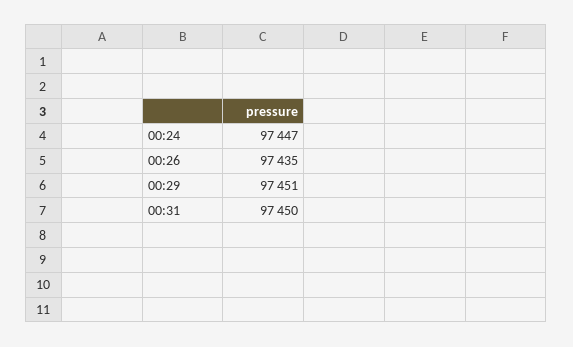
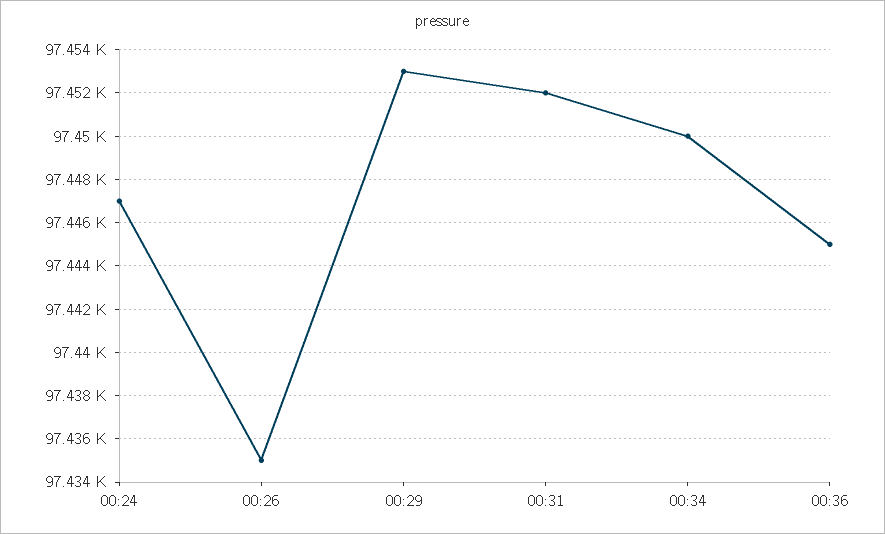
00:29: 97451 -> 97453
00:31: 97450 -> 97452
00:34: none -> 97450
00:36: none -> 97445

